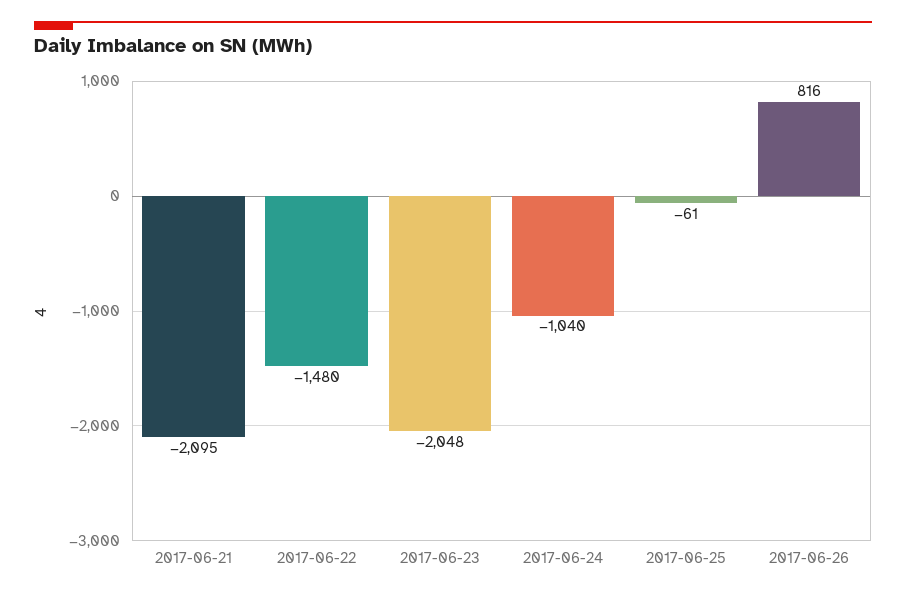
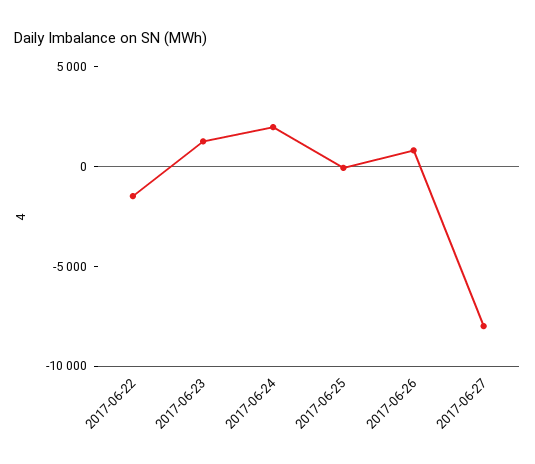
2017-06-21: -2095 -> none
2017-06-23: -2048 -> 1000
2017-06-24: -1040 -> 2000
2017-06-27: none -> -8000

